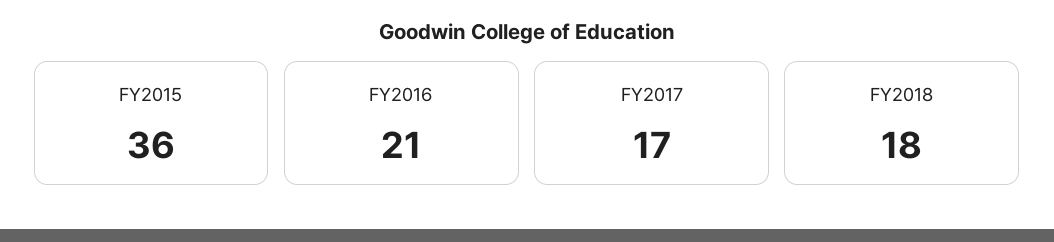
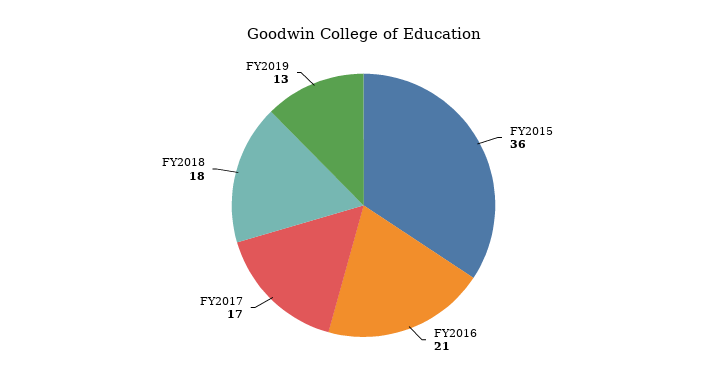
FY2019: none -> 13

